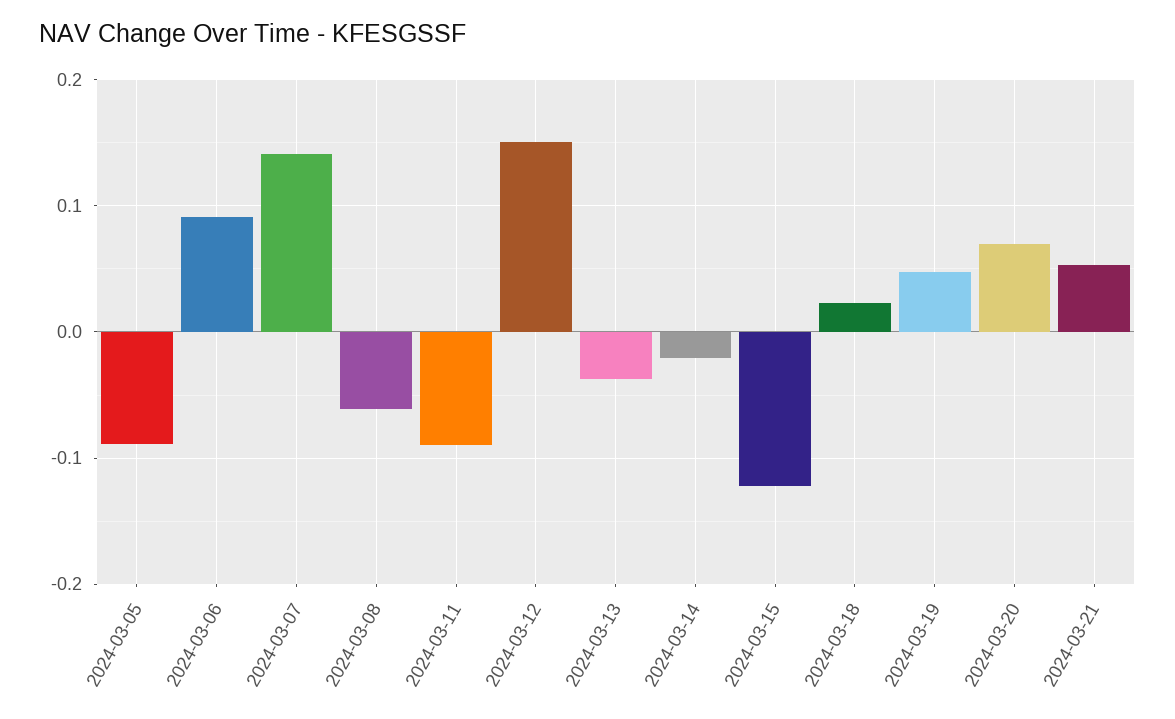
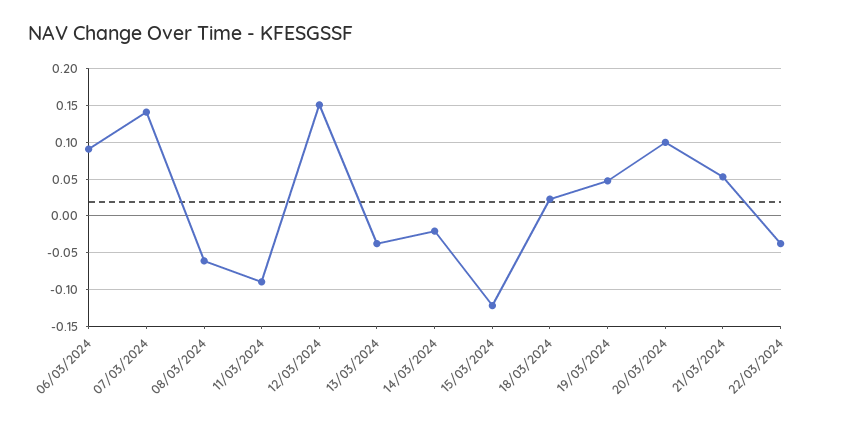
2024-03-05: -0.09 -> none
2024-03-20: 0.07 -> 0.1
22/03/2024: none -> -0.04

